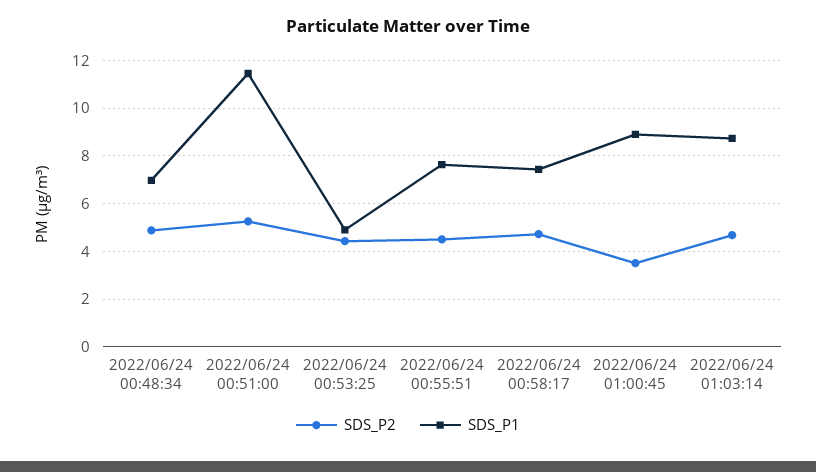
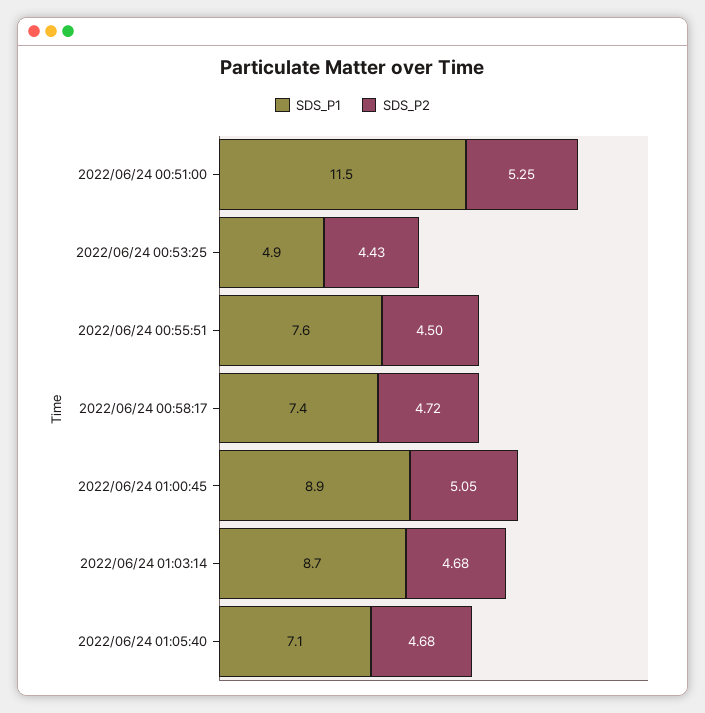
SDS_P2, 2022/06/24 00:48:34: 5 -> none
SDS_P1, 2022/06/24 00:48:34: 7 -> none
SDS_P2, 2022/06/24 01:00:45: 3.5 -> 5.05
SDS_P1, 2022/06/24 01:05:40: none -> 7.1
SDS_P2, 2022/06/24 01:05:40: none -> 4.68

